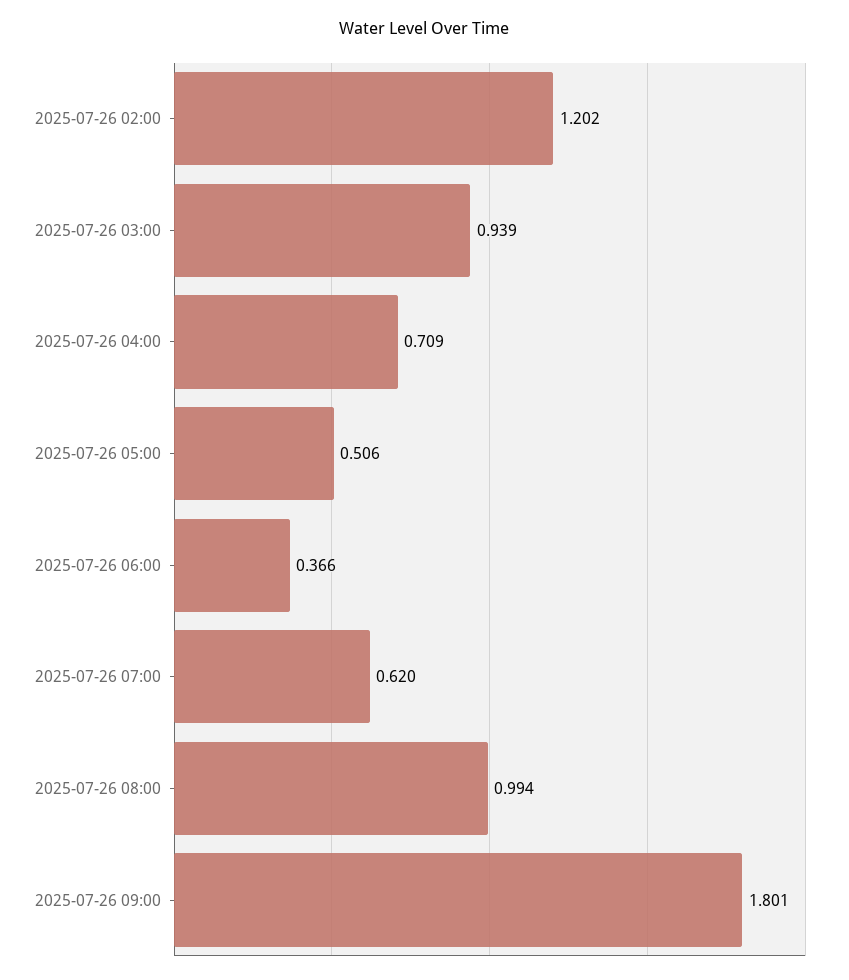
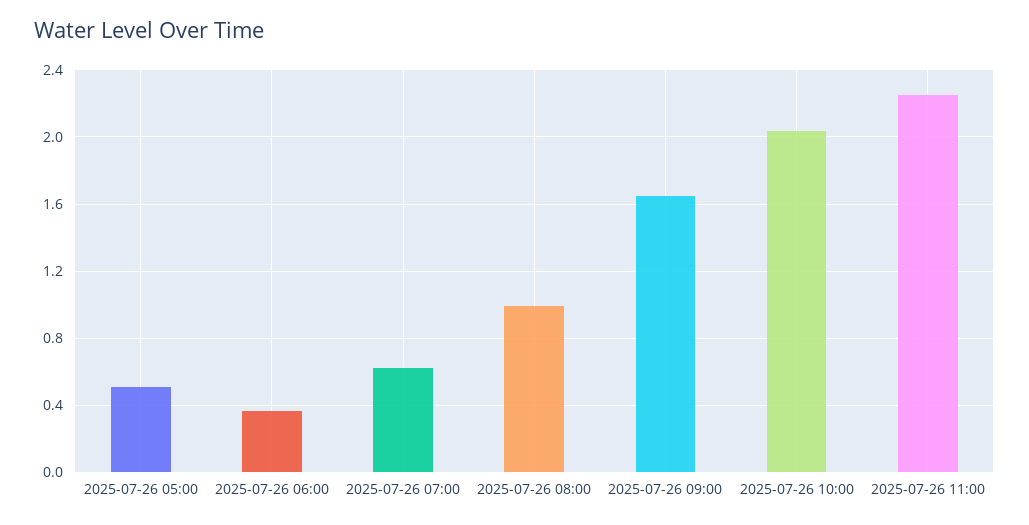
2025-07-26 02:00: 1.202 -> none
2025-07-26 03:00: 0.939 -> none
2025-07-26 04:00: 0.709 -> none
2025-07-26 09:00: 1.801 -> 1.65
2025-07-26 10:00: none -> 2.05
2025-07-26 11:00: none -> 2.25

